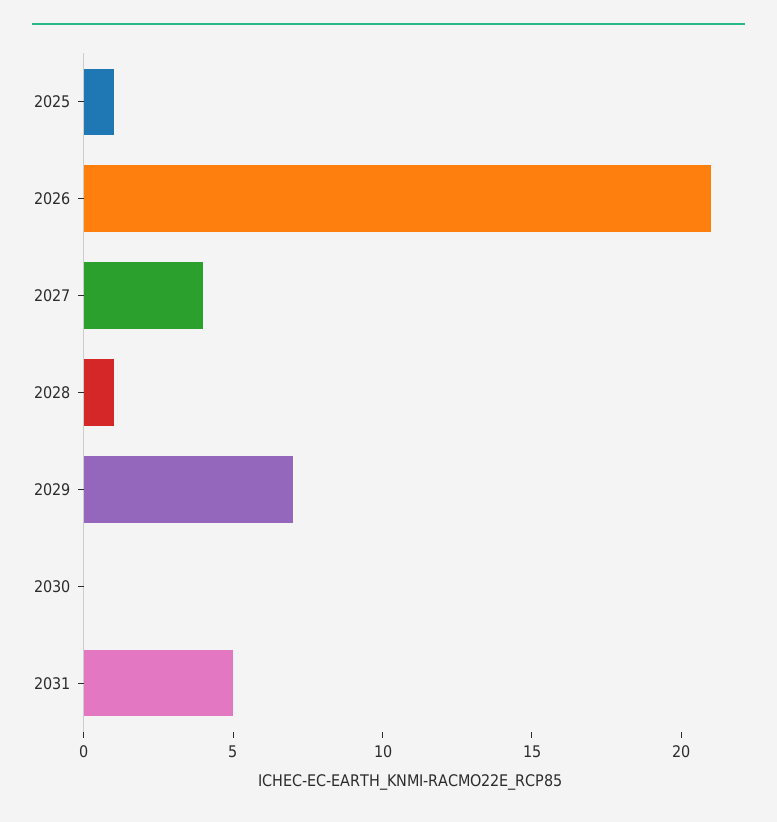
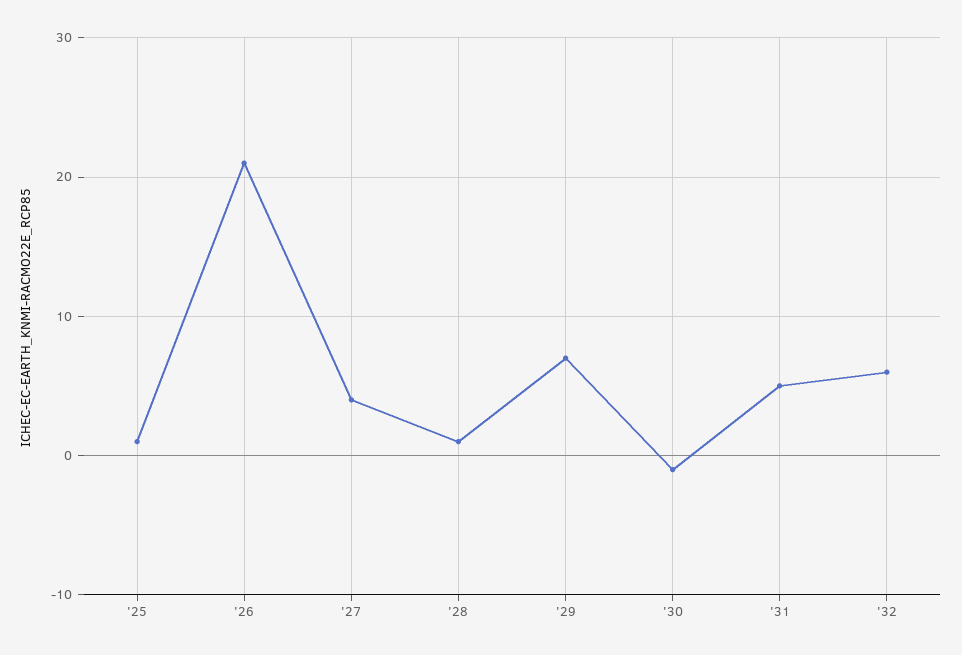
2030: 0 -> -1
'32: none -> 6

